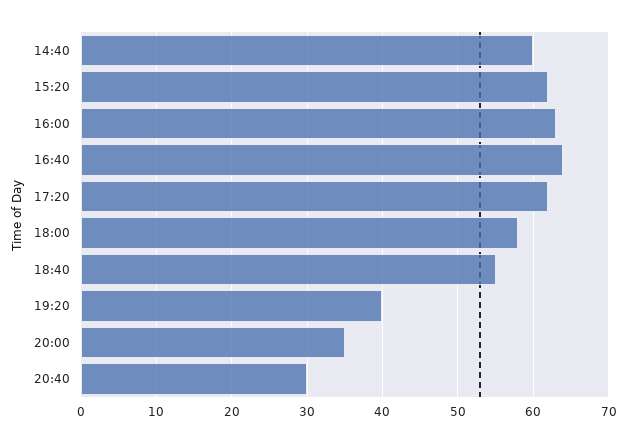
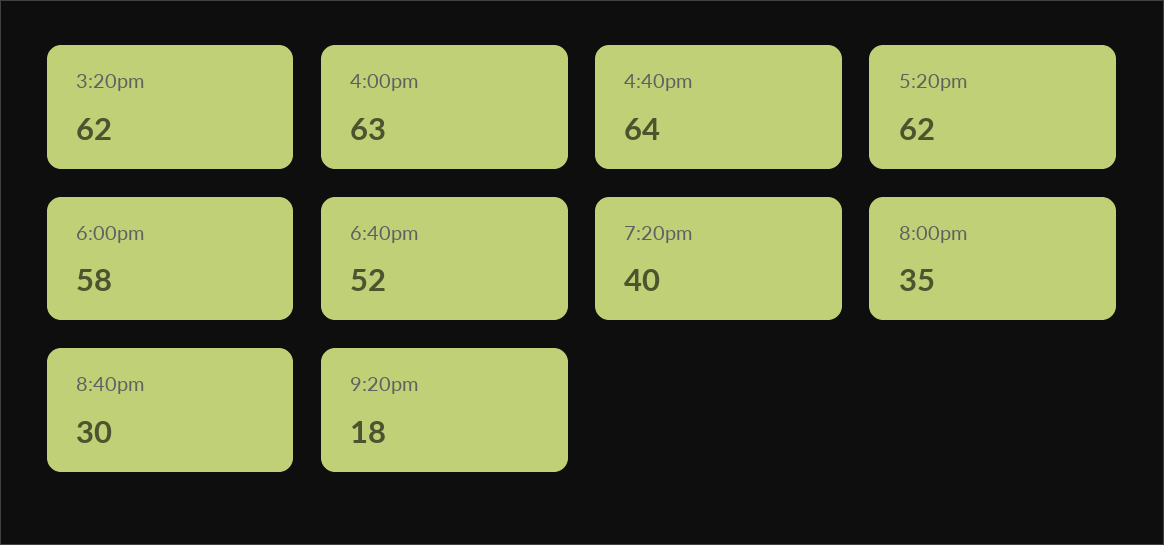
14:40: 60 -> none
18:40: 55 -> 52
9:20pm: none -> 18

